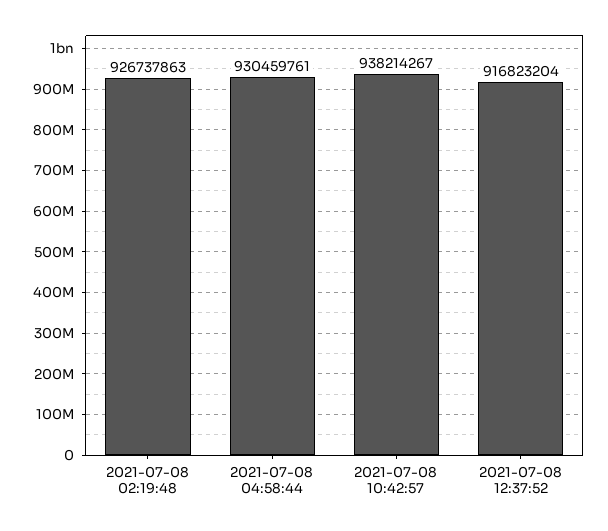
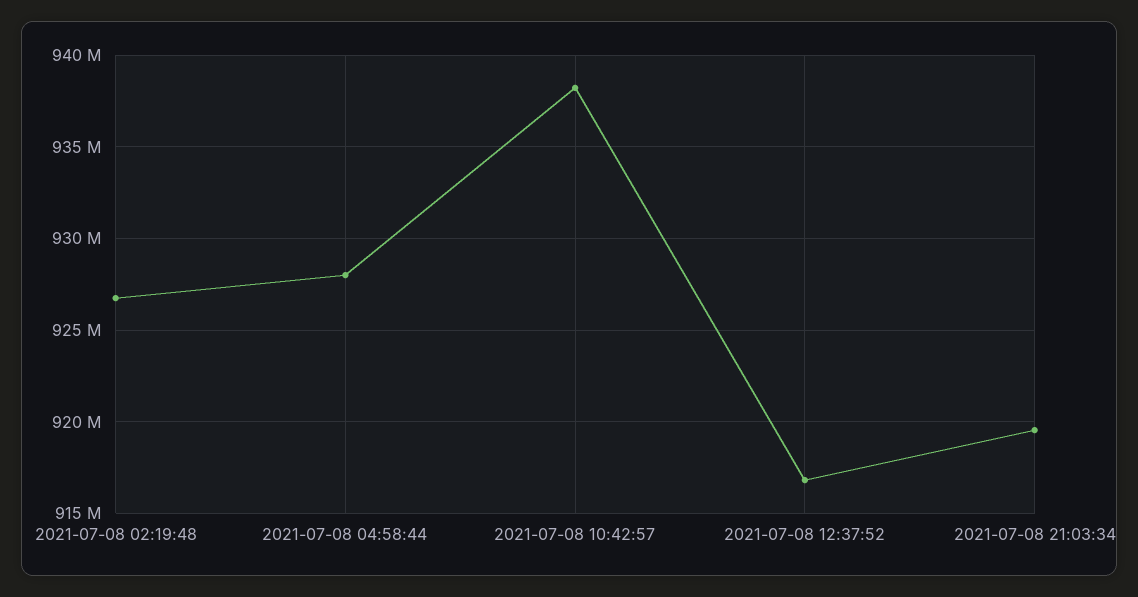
2021-07-08 04:58:44: 930459761 -> 928000000
2021-07-08 21:03:34: none -> 919500000

